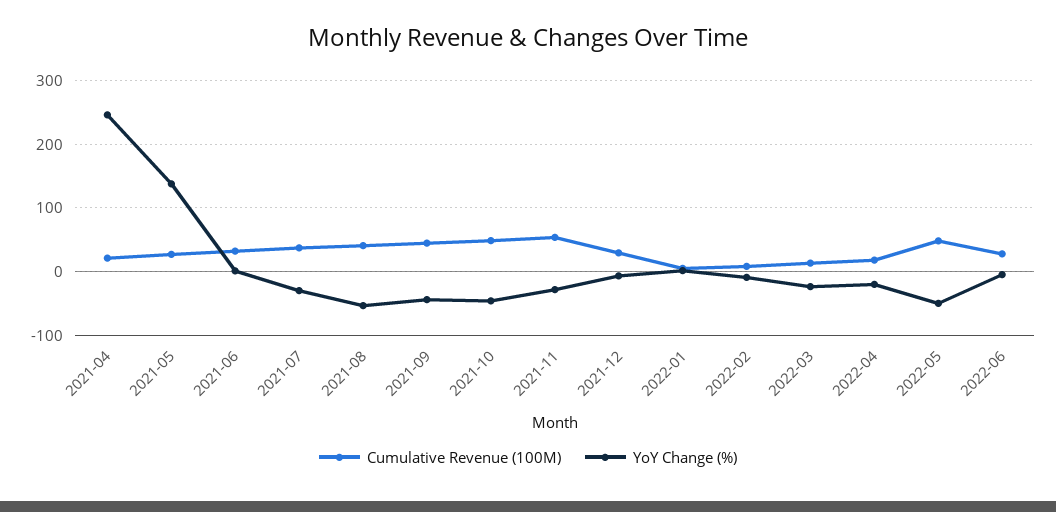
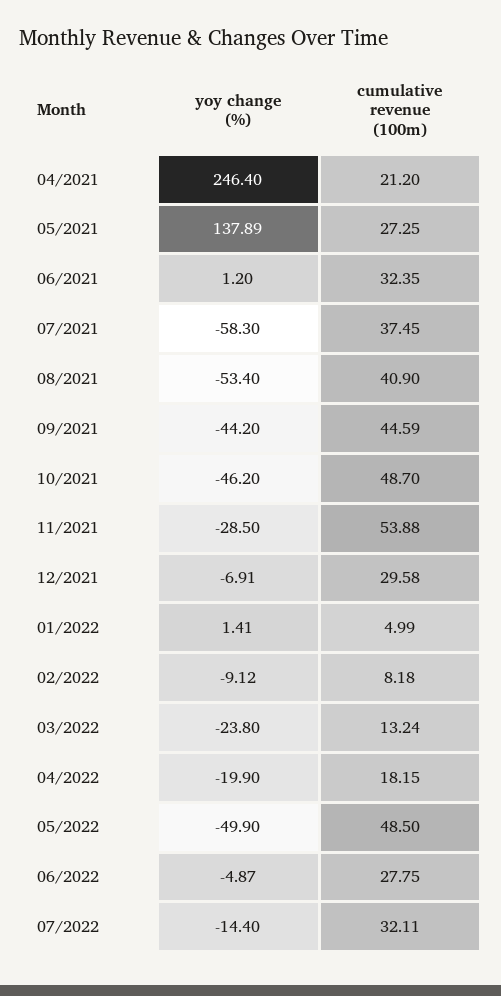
YoY Change (%), 2021-07: -30 -> -58.3
YoY Change (%), 07/2022: none -> -14.4
Cumulative Revenue (100M), 07/2022: none -> 32.11

